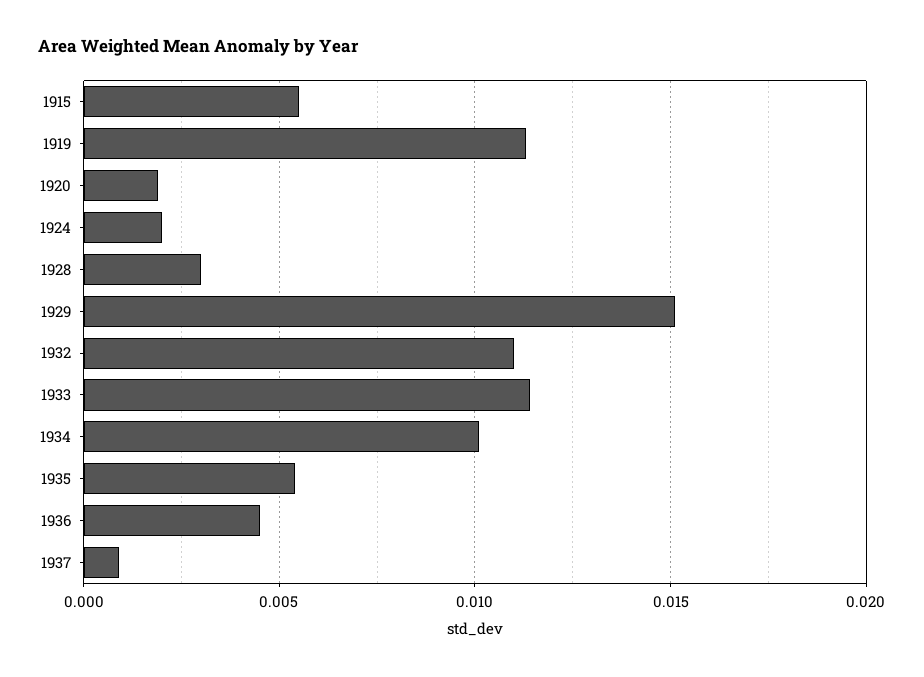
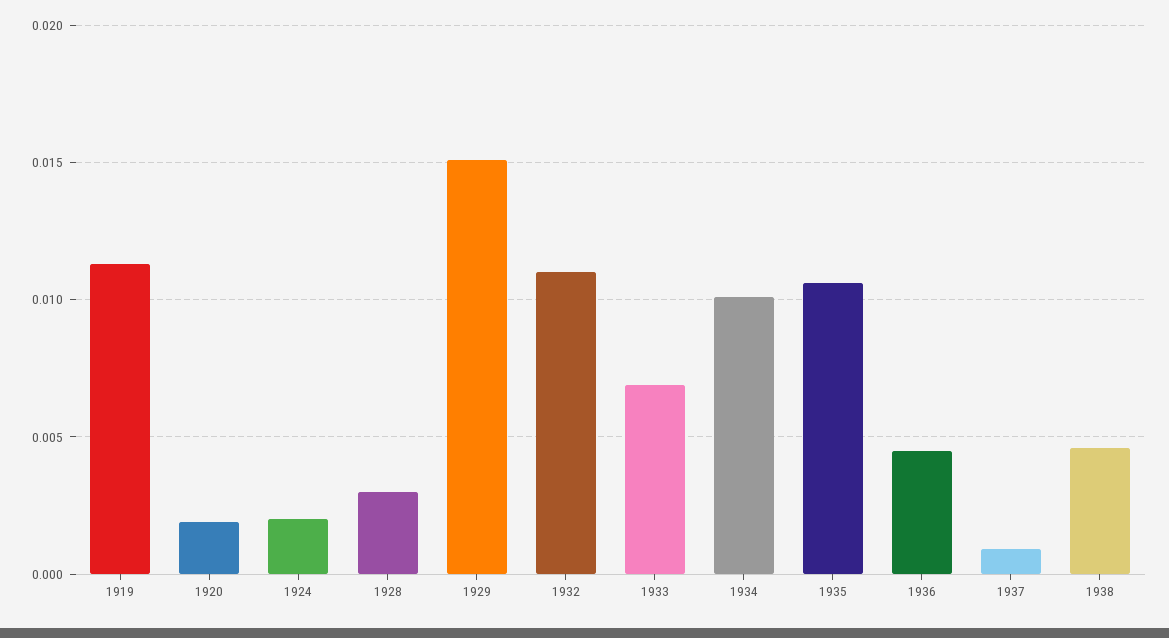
1915: 0.0055 -> none
1933: 0.0115 -> 0.007
1935: 0.0055 -> 0.0105
1938: none -> 0.0045

